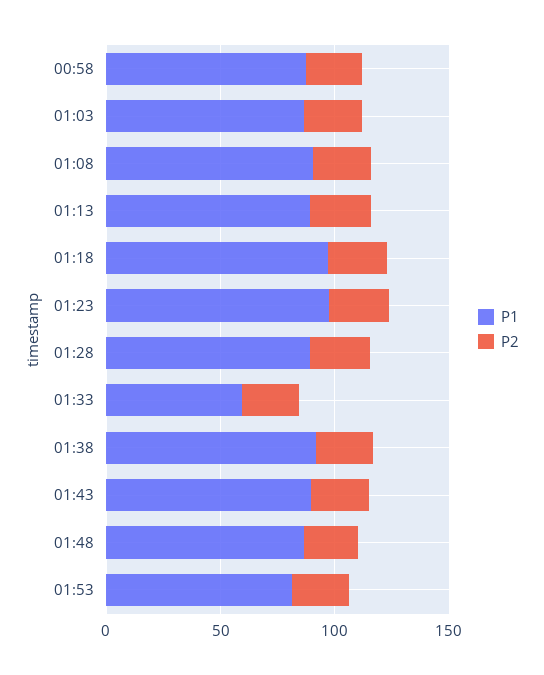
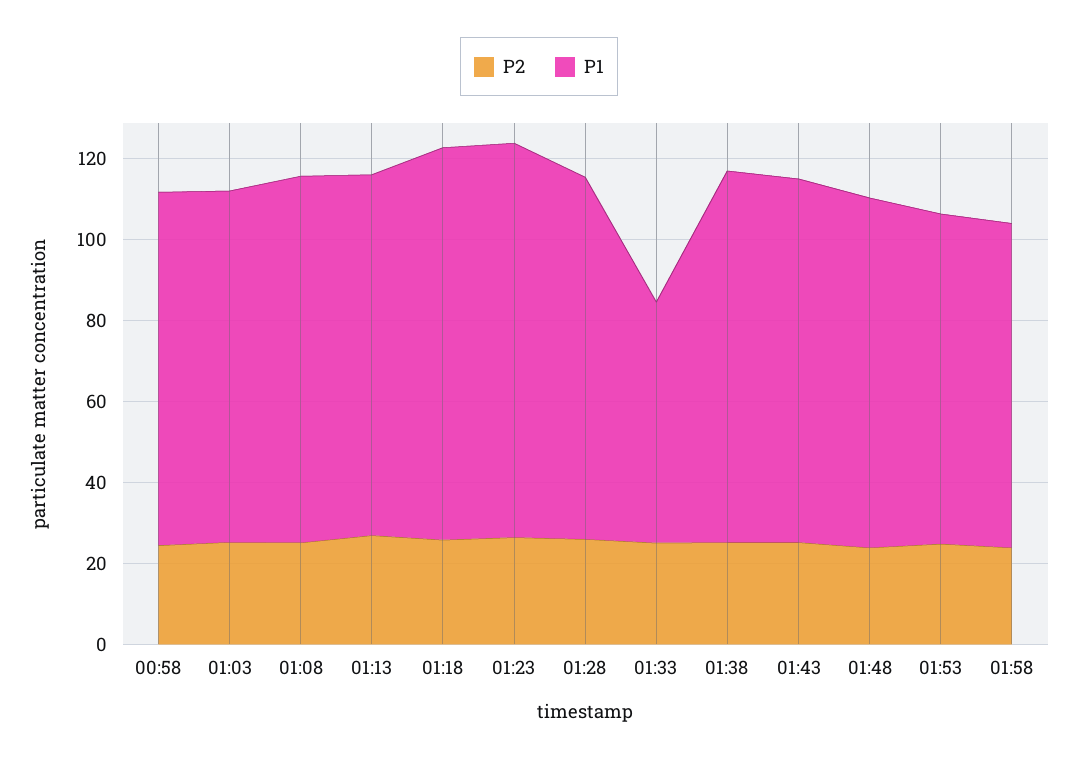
P2, 01:58: none -> 25
P1, 01:58: none -> 80

